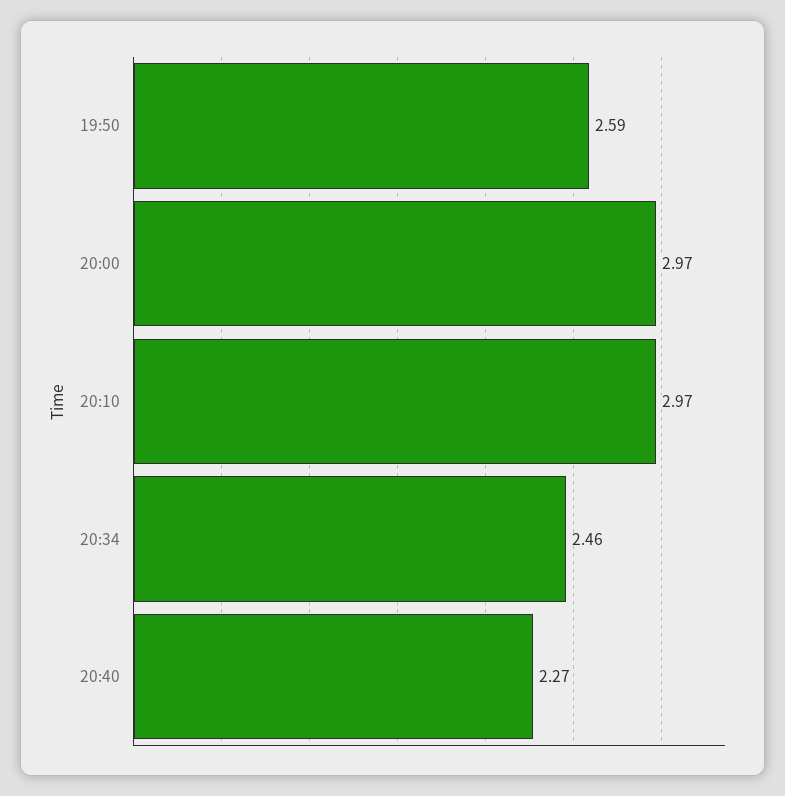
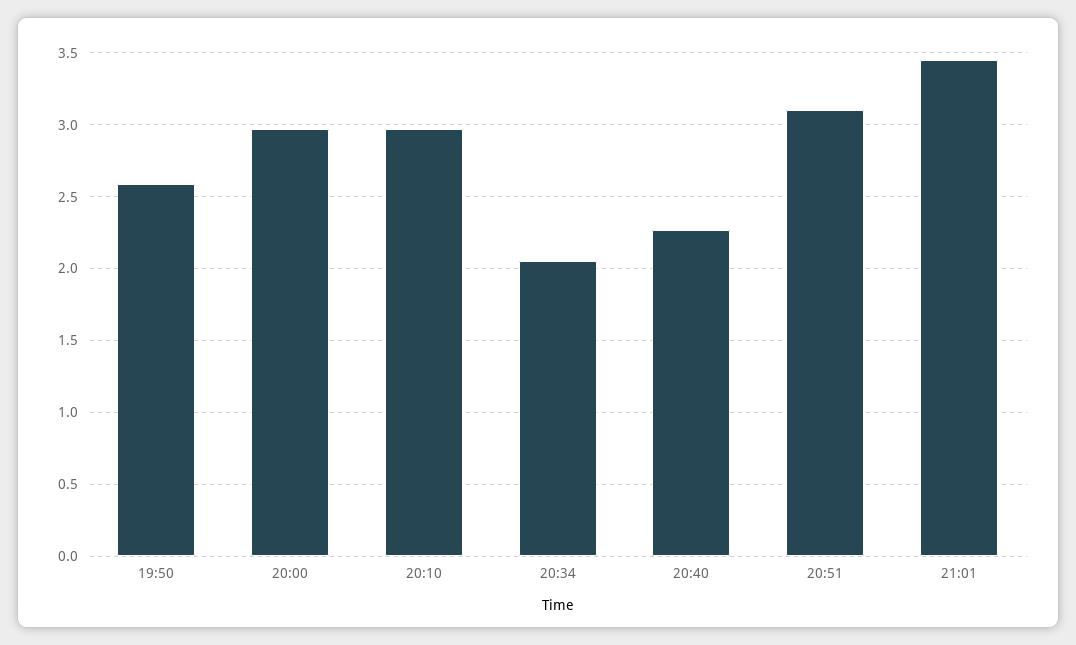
20:34: 2.46 -> 2.05
20:51: none -> 3.1
21:01: none -> 3.45

